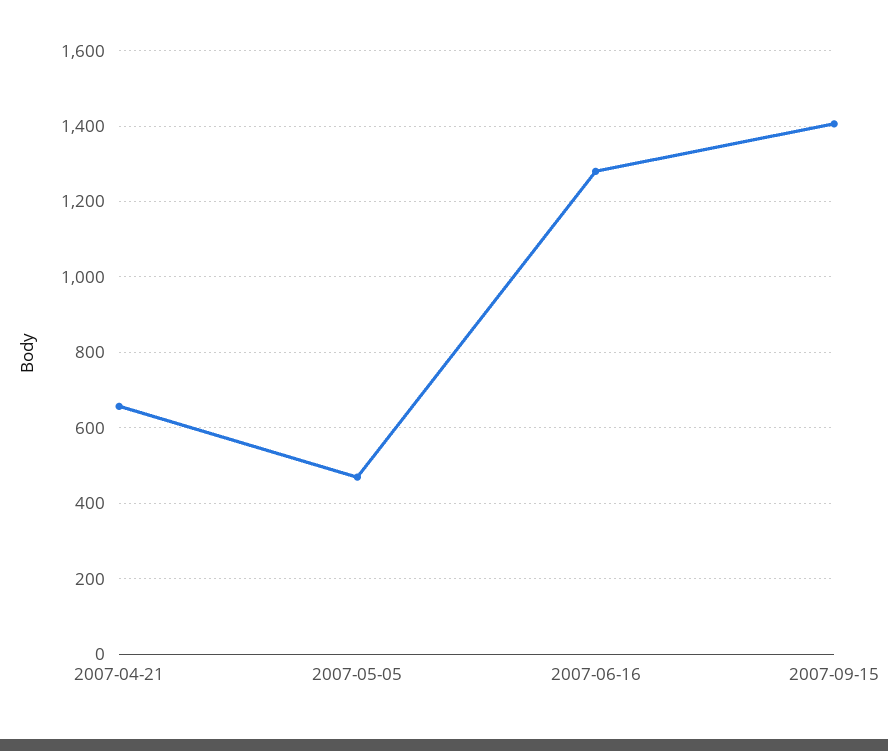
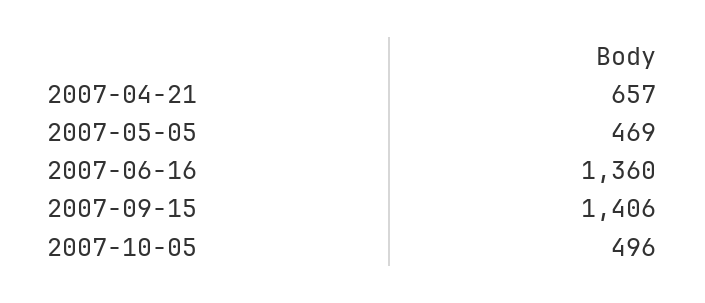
2007-06-16: 1280 -> 1360
2007-10-05: none -> 496

